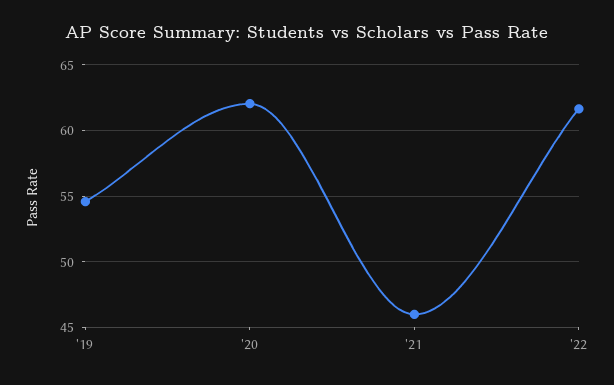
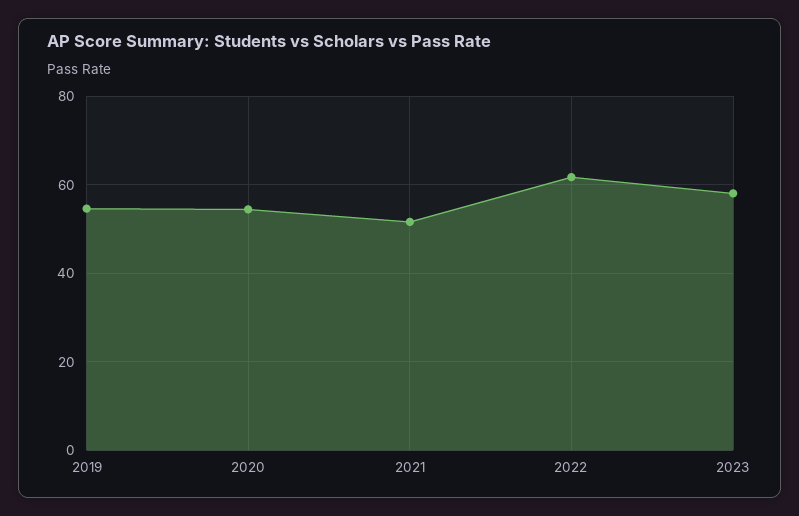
'20: 62 -> 54
'21: 46 -> 52
2023: none -> 58

